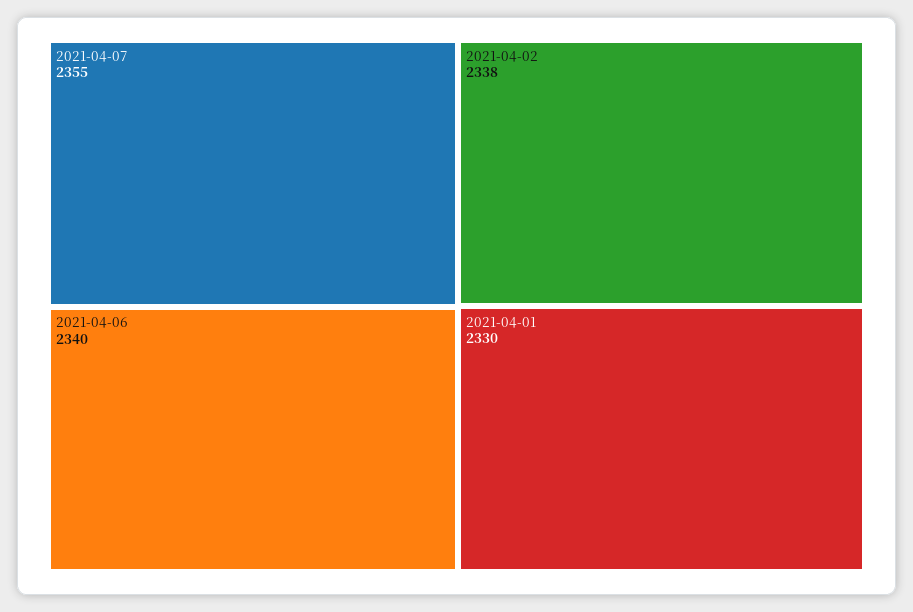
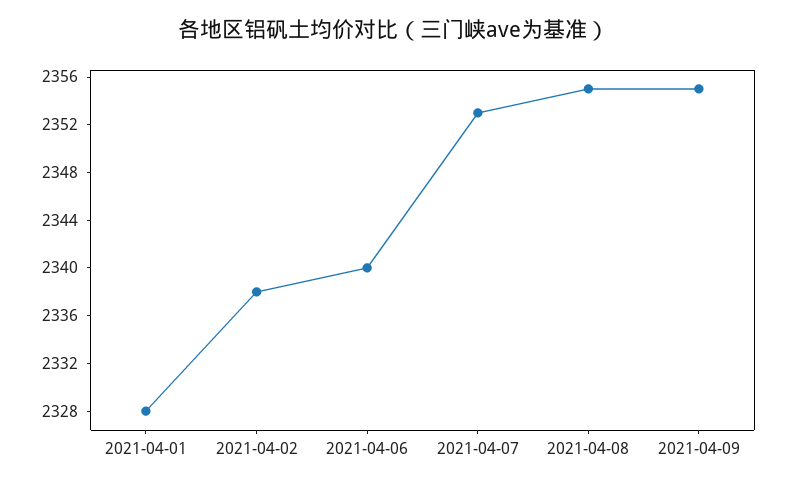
2021-04-07: 2355 -> 2353
2021-04-01: 2330 -> 2328
2021-04-08: none -> 2355
2021-04-09: none -> 2355

